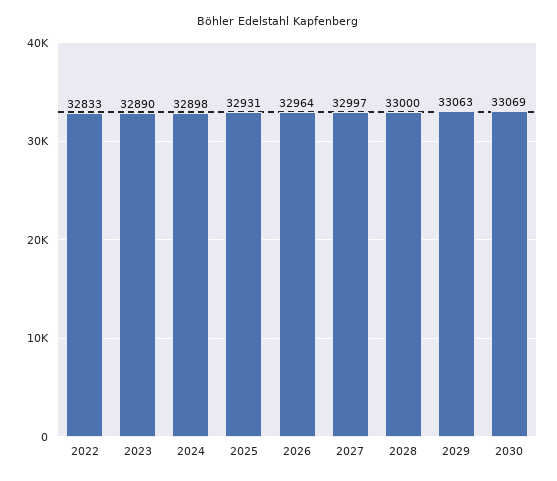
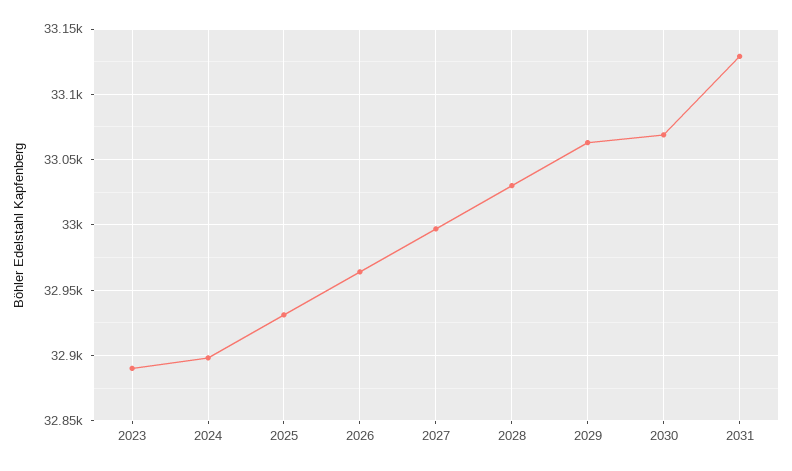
2022: 32833 -> none
2028: 33000 -> 33030
2031: none -> 33130

